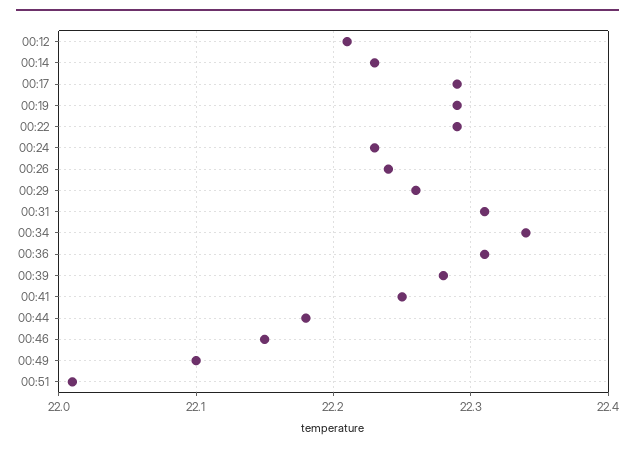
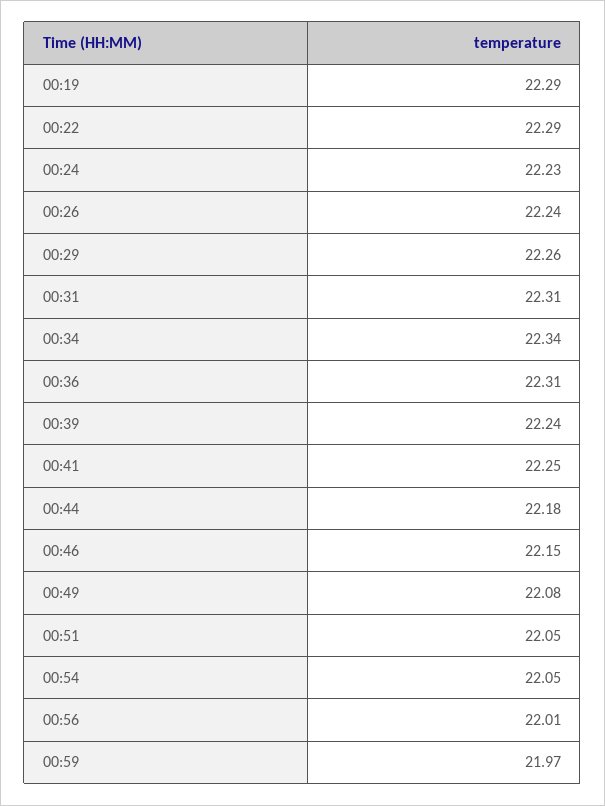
00:12: 22.21 -> none
00:14: 22.23 -> none
00:17: 22.29 -> none
00:39: 22.28 -> 22.24
00:49: 22.1 -> 22.08
00:51: 22.01 -> 22.05
00:54: none -> 22.05
00:56: none -> 22.01
00:59: none -> 21.97

